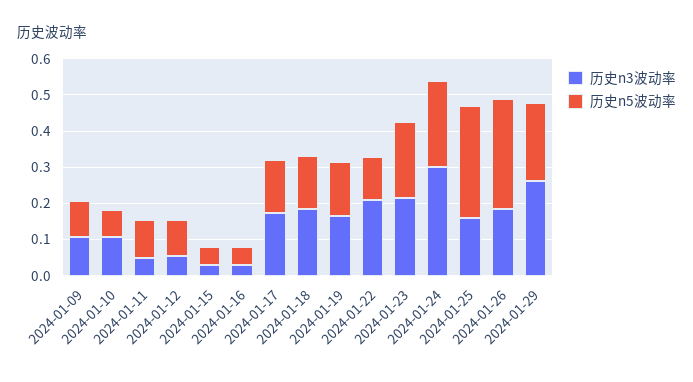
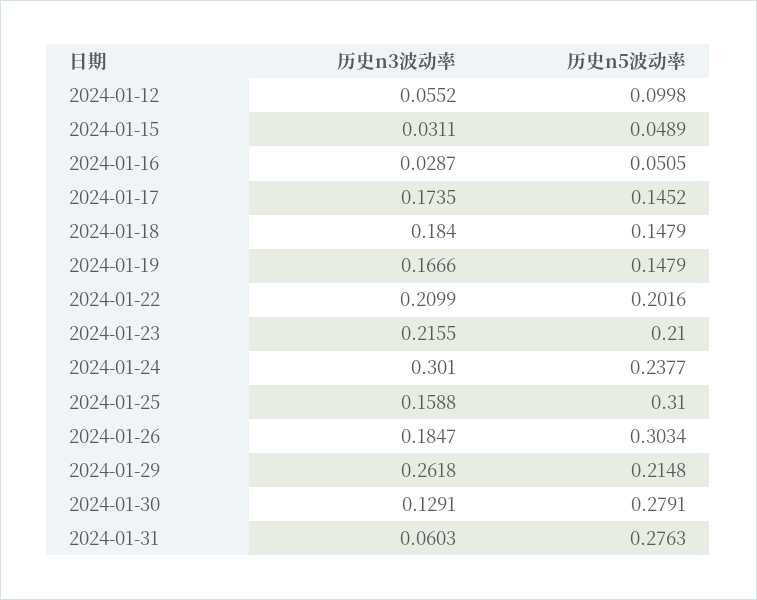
历史n3波动率, 2024-01-09: 0.1 -> none
历史n5波动率, 2024-01-09: 0.1 -> none
历史n3波动率, 2024-01-10: 0.1 -> none
历史n5波动率, 2024-01-10: 0.075 -> none
历史n3波动率, 2024-01-11: 0.05 -> none
历史n5波动率, 2024-01-11: 0.1 -> none
历史n5波动率, 2024-01-22: 0.125 -> 0.2016
历史n3波动率, 2024-01-30: none -> 0.1291
历史n5波动率, 2024-01-30: none -> 0.2791
历史n3波动率, 2024-01-31: none -> 0.0603
历史n5波动率, 2024-01-31: none -> 0.2763

